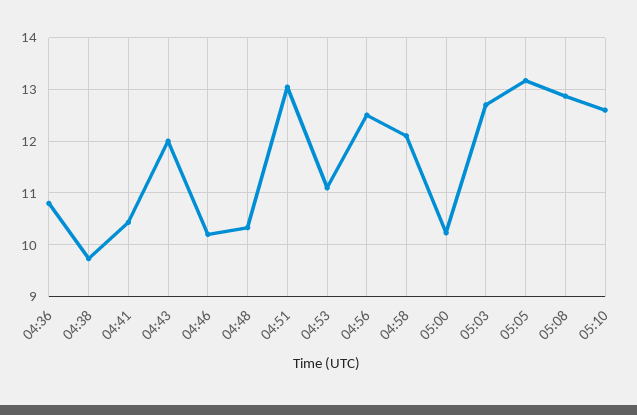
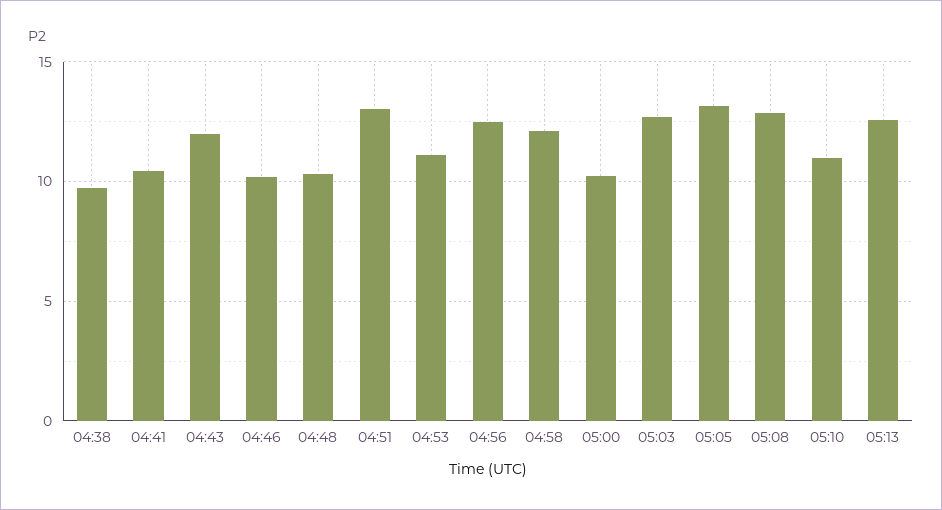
04:36: 10.8 -> none
05:10: 12.6 -> 11
05:13: none -> 12.5

